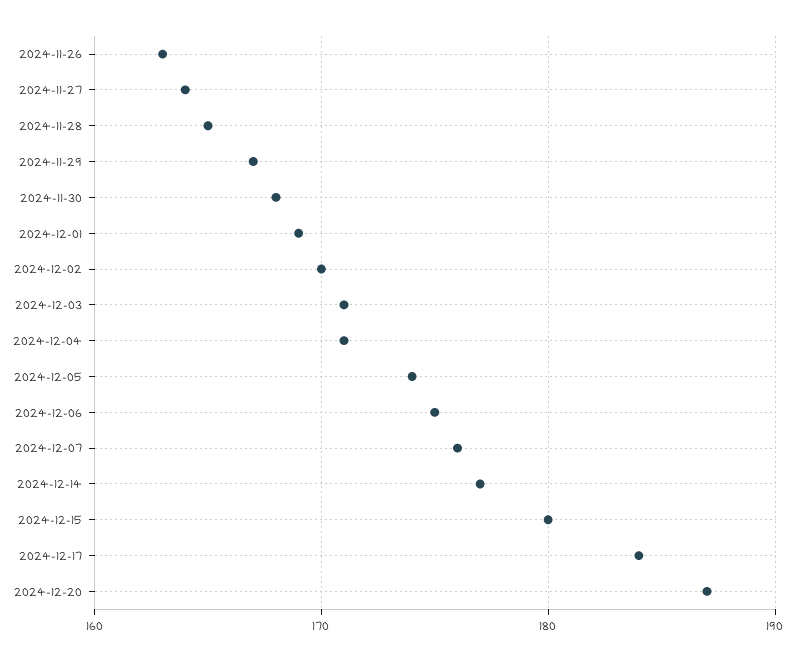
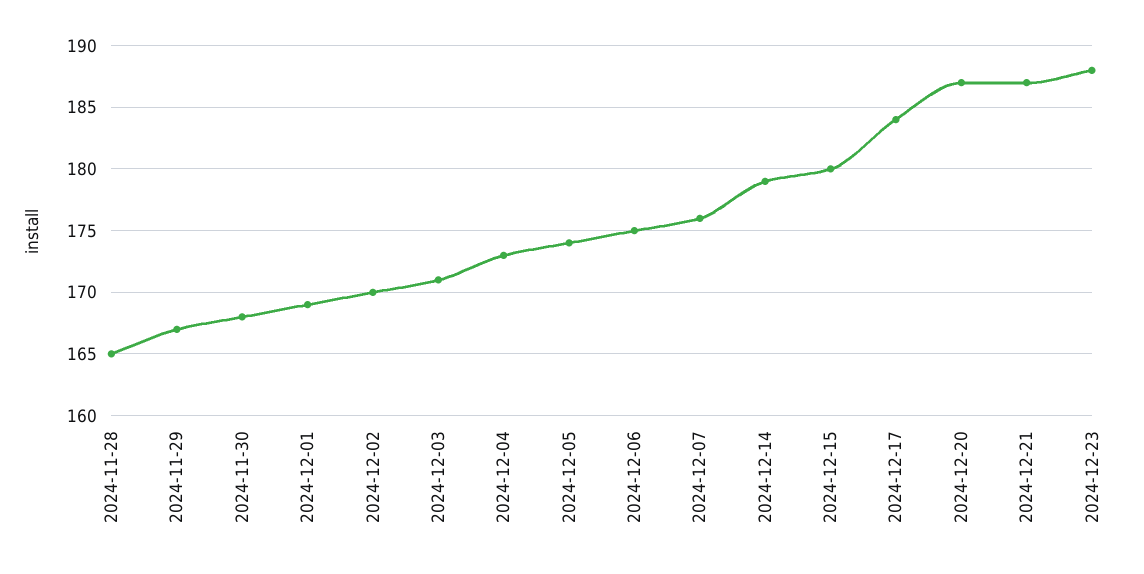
2024-11-26: 163 -> none
2024-11-27: 164 -> none
2024-12-04: 171 -> 173
2024-12-14: 177 -> 179
2024-12-21: none -> 187
2024-12-23: none -> 188

